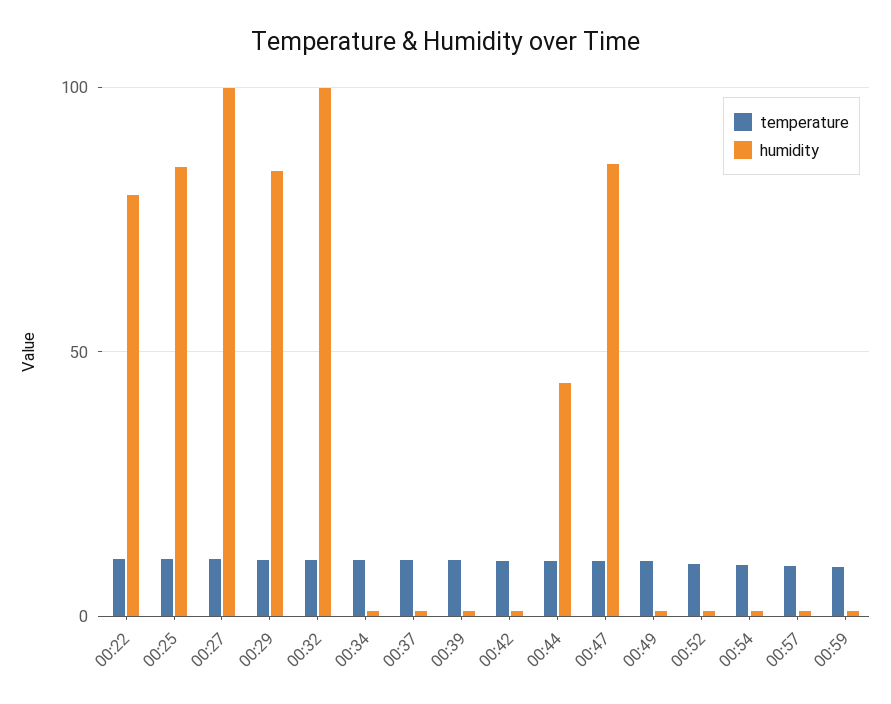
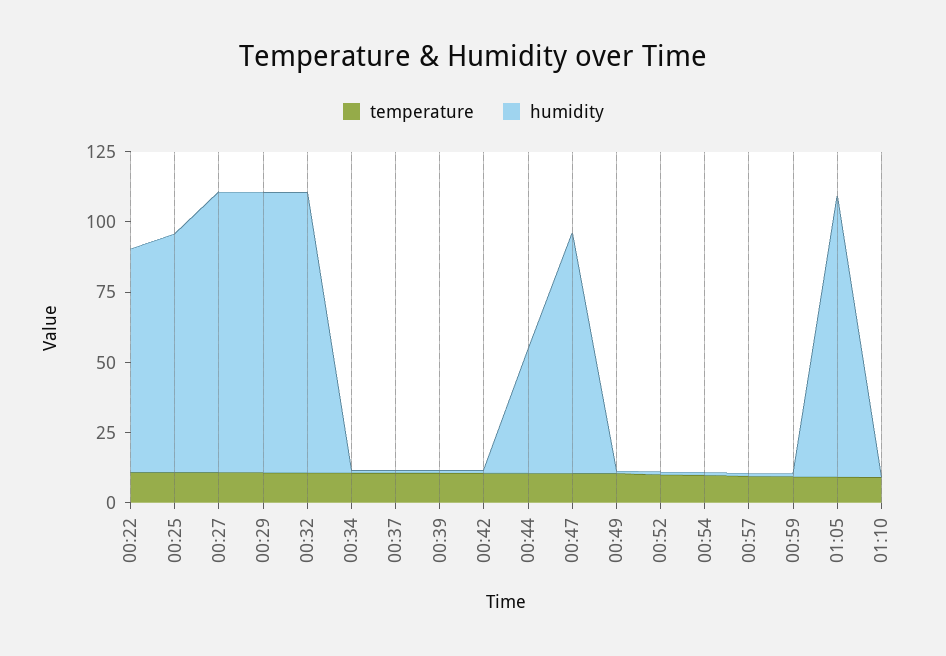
humidity, 00:29: 85 -> 100
temperature, 01:05: none -> 10
humidity, 01:05: none -> 100
temperature, 01:10: none -> 10
humidity, 01:10: none -> 0

